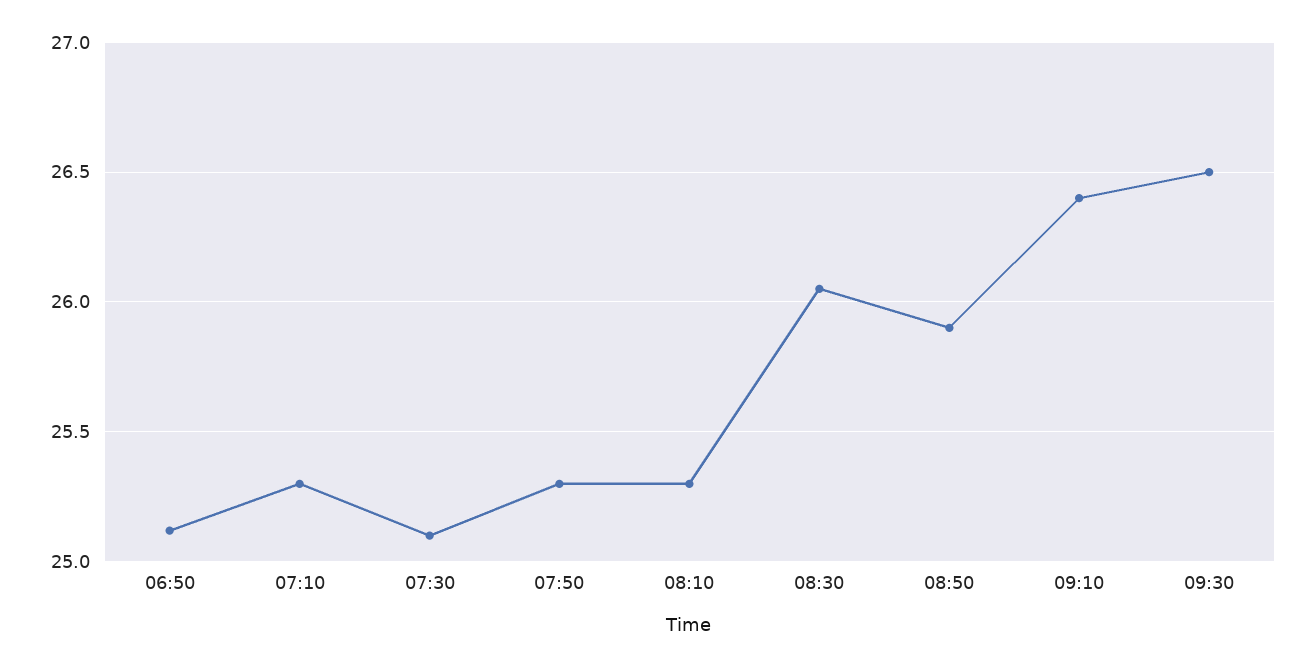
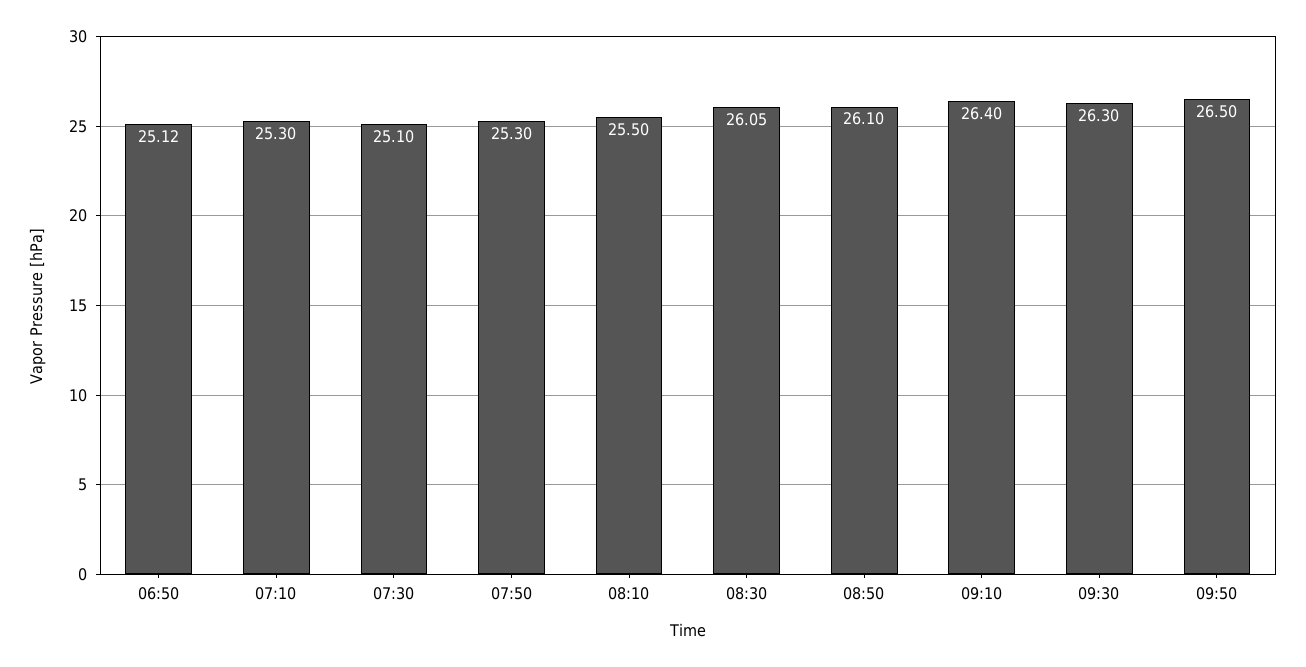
08:10: 25.3 -> 25.5
08:50: 25.9 -> 26.1
09:30: 26.5 -> 26.3
09:50: none -> 26.5

